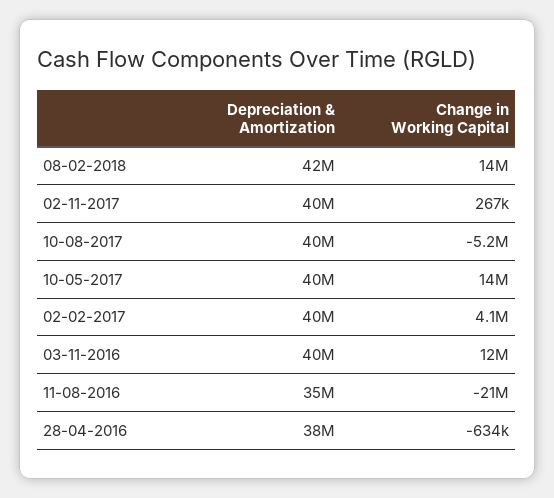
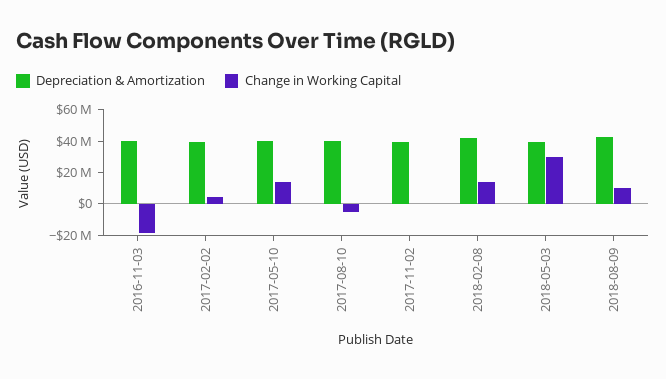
Change in Working Capital, 03-11-2016: 12000000 -> -20000000
Depreciation & Amortization, 11-08-2016: 35000000 -> none
Change in Working Capital, 11-08-2016: -21000000 -> none
Depreciation & Amortization, 28-04-2016: 38000000 -> none
Change in Working Capital, 28-04-2016: -634000 -> none
Depreciation & Amortization, 2018-05-03: none -> 40000000
Change in Working Capital, 2018-05-03: none -> 30000000
Depreciation & Amortization, 2018-08-09: none -> 40000000
Change in Working Capital, 2018-08-09: none -> 10000000

